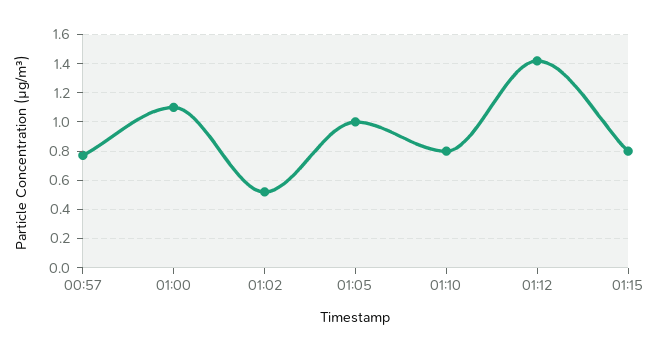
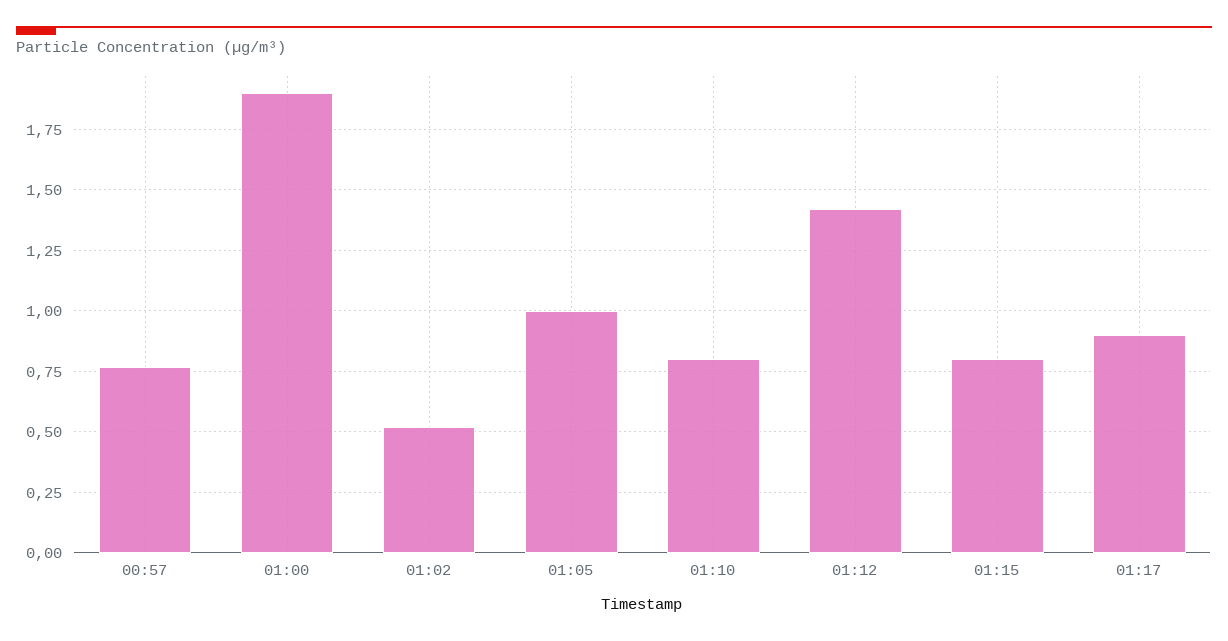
01:00: 1.1 -> 1.9
01:17: none -> 0.9

